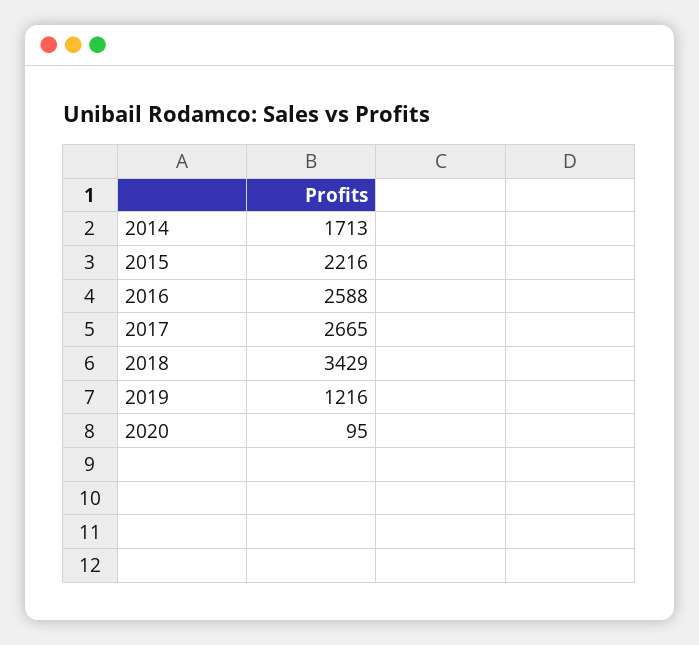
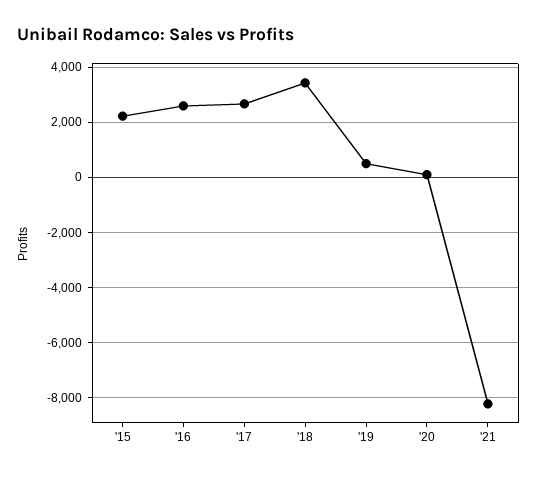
2014: 1713 -> none
2019: 1216 -> 500
'21: none -> -8250

